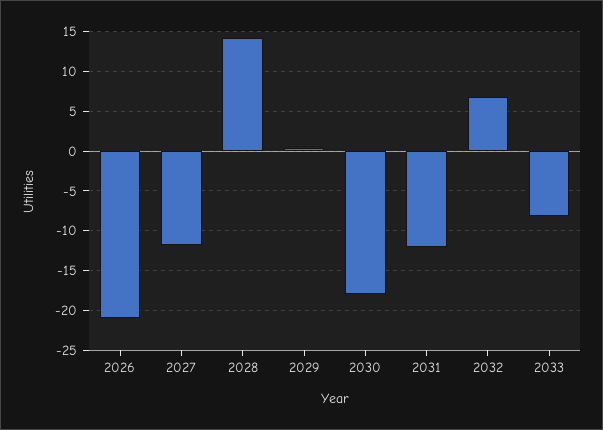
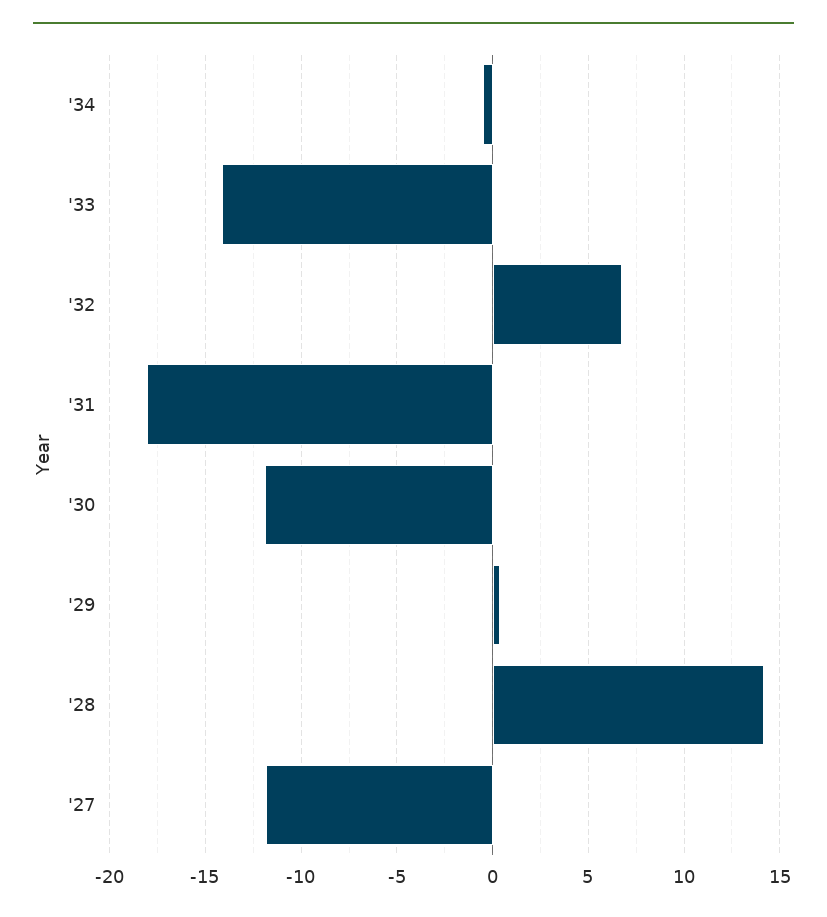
2026: -21 -> none
2030: -18 -> -12
2031: -12 -> -18
2033: -8 -> -14
'34: none -> -0.5

